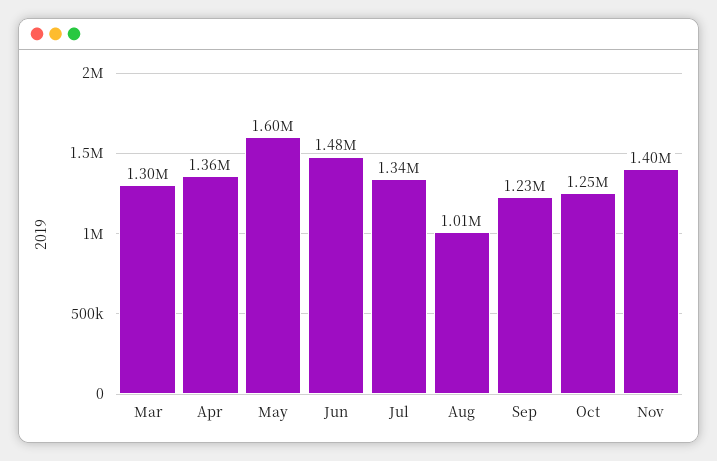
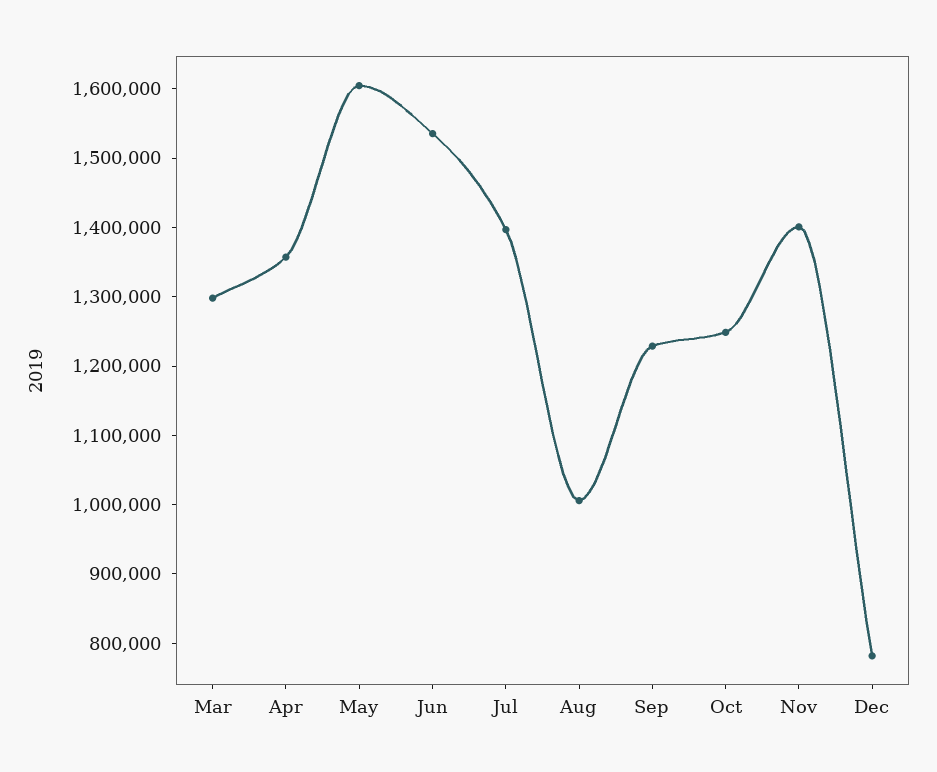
Jun: 1480000 -> 1540000
Jul: 1340000 -> 1400000
Dec: none -> 780000

